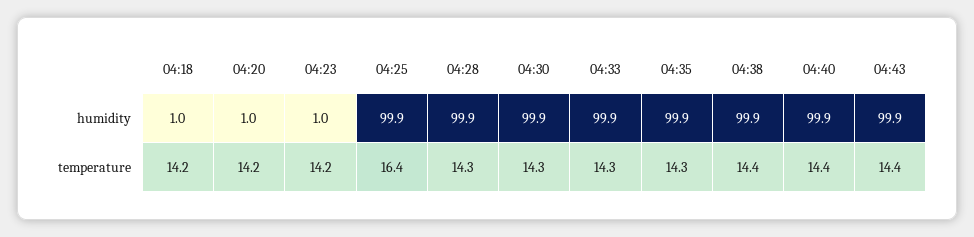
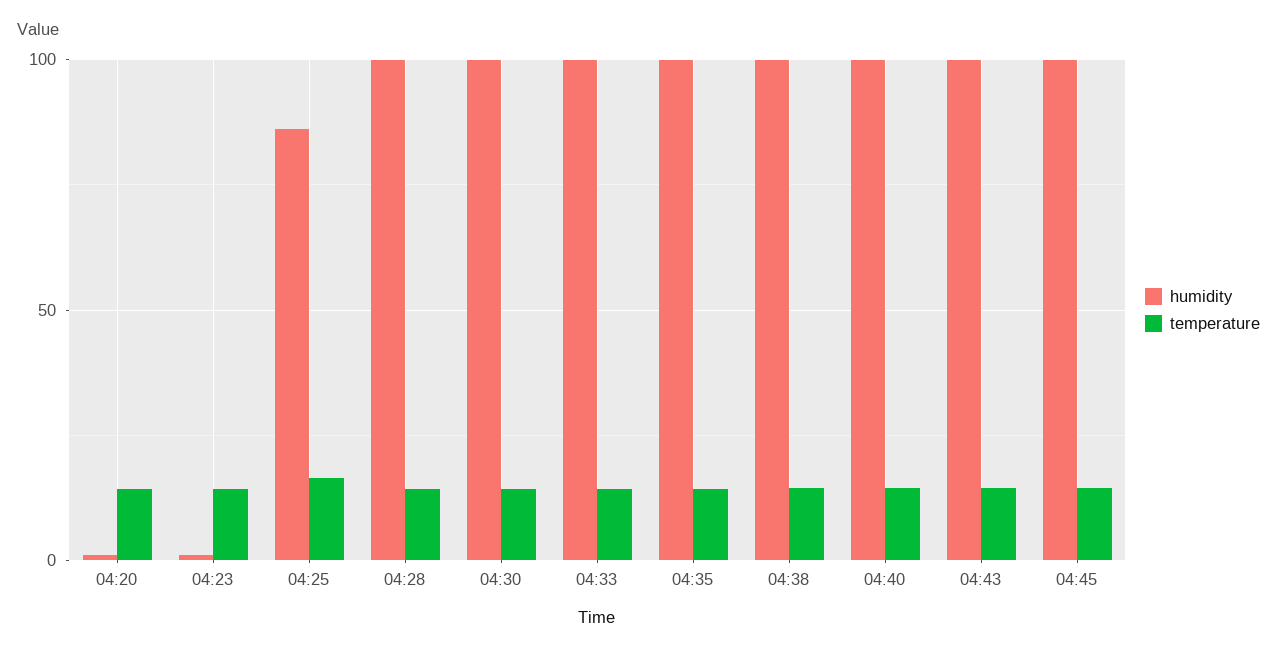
humidity, 04:18: 1 -> none
humidity, 04:25: 99.9 -> 85
temperature, 04:18: 14.2 -> none
humidity, 04:45: none -> 100
temperature, 04:45: none -> 15

